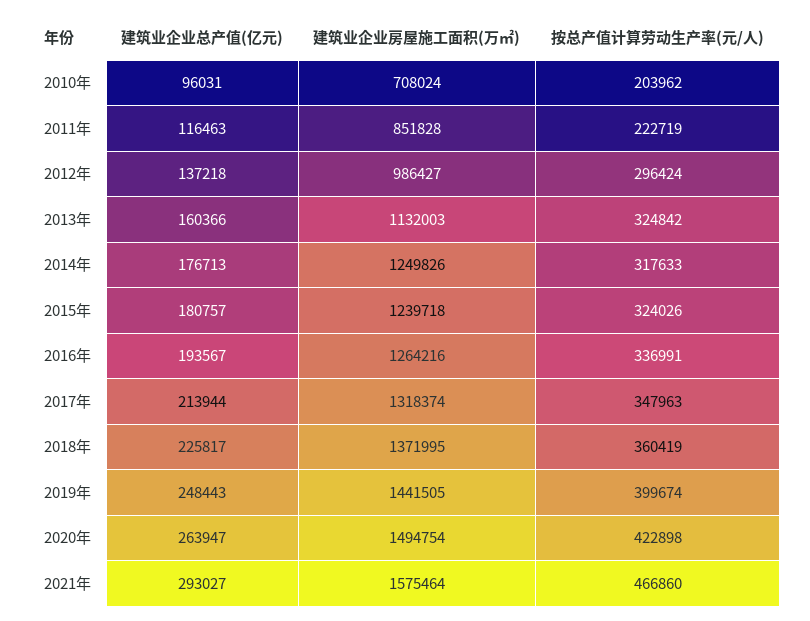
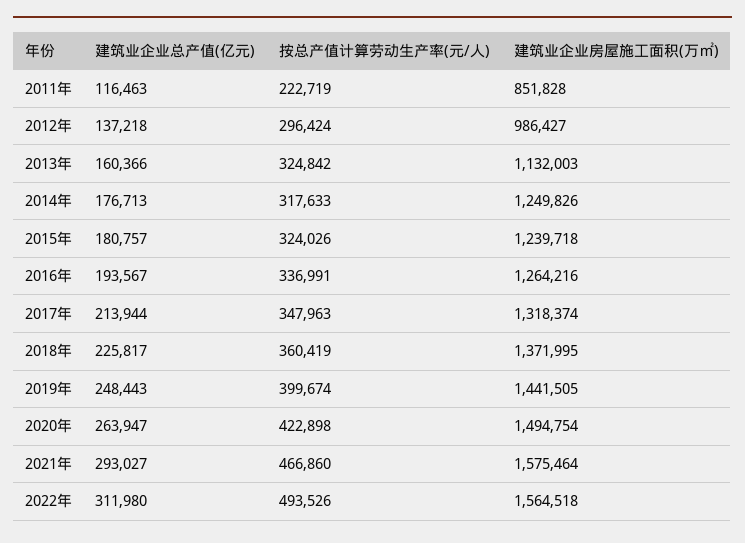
建筑业企业总产值(亿元), 2010年: 96031 -> none
建筑业企业房屋施工面积(万㎡), 2010年: 708024 -> none
按总产值计算劳动生产率(元/人), 2010年: 203962 -> none
建筑业企业总产值(亿元), 2022年: none -> 311980
按总产值计算劳动生产率(元/人), 2022年: none -> 493526
建筑业企业房屋施工面积(万㎡), 2022年: none -> 1564518

